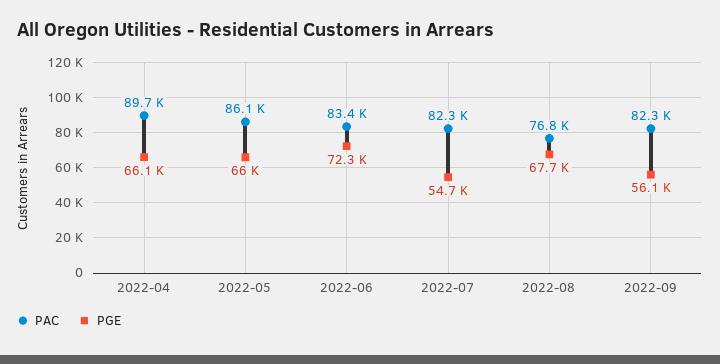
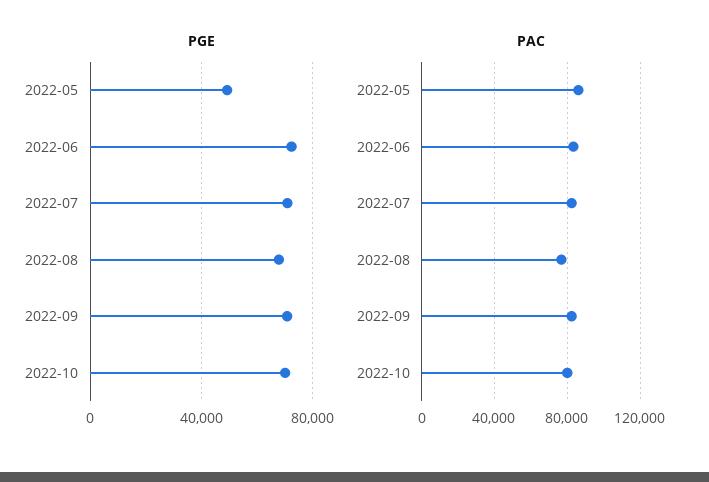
PAC, 2022-04: 89700 -> none
PGE, 2022-04: 66100 -> none
PGE, 2022-05: 66000 -> 50000
PGE, 2022-07: 54700 -> 70000
PGE, 2022-09: 56100 -> 70000
PGE, 2022-10: none -> 70000
PAC, 2022-10: none -> 80000

